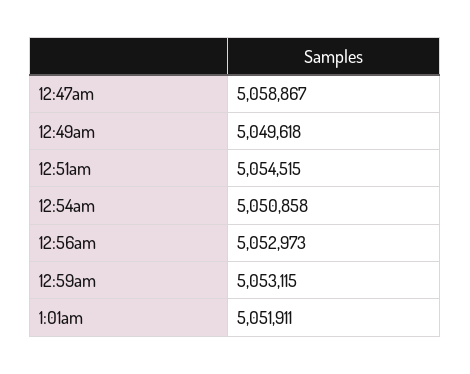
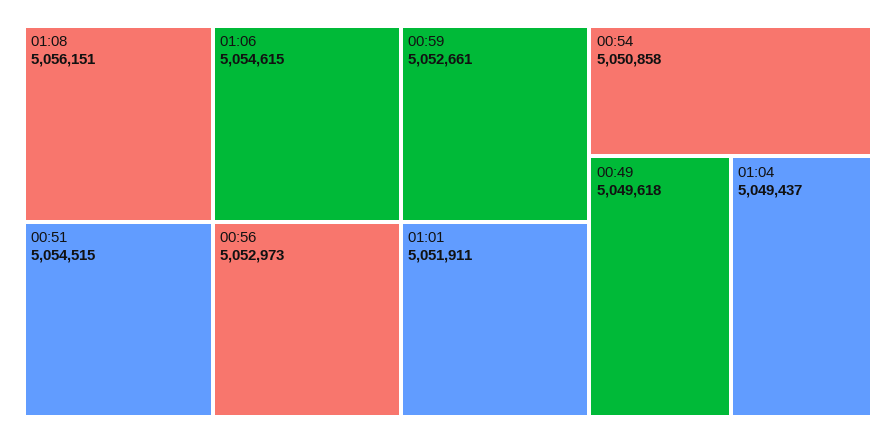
12:47am: 5058867 -> none
12:59am: 5053115 -> 5052661
01:08: none -> 5056151
01:06: none -> 5054615
01:04: none -> 5049437

